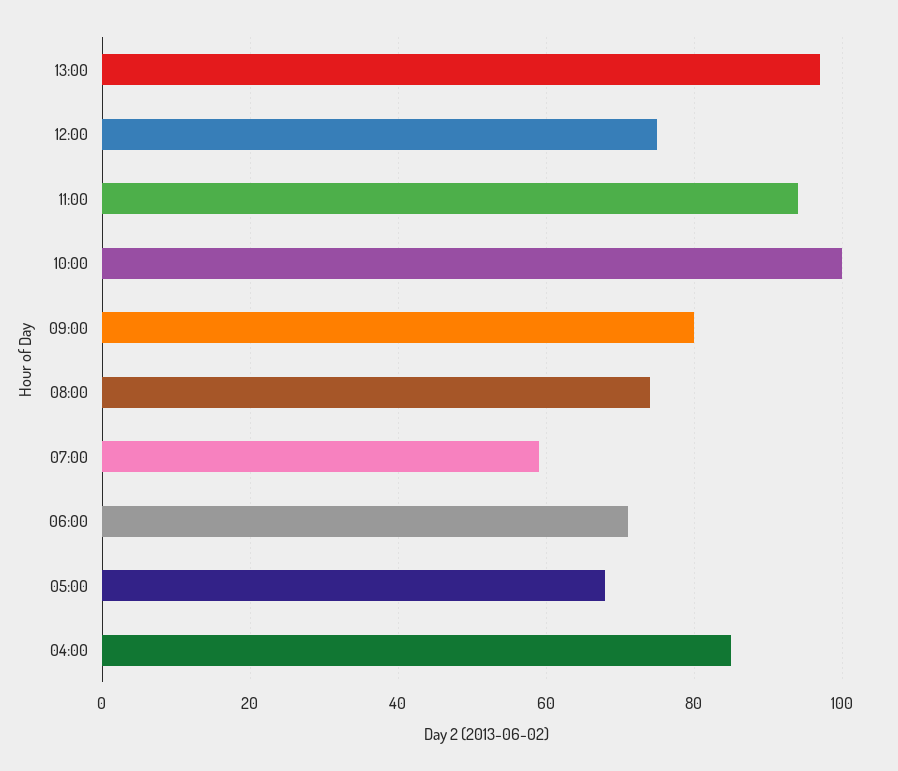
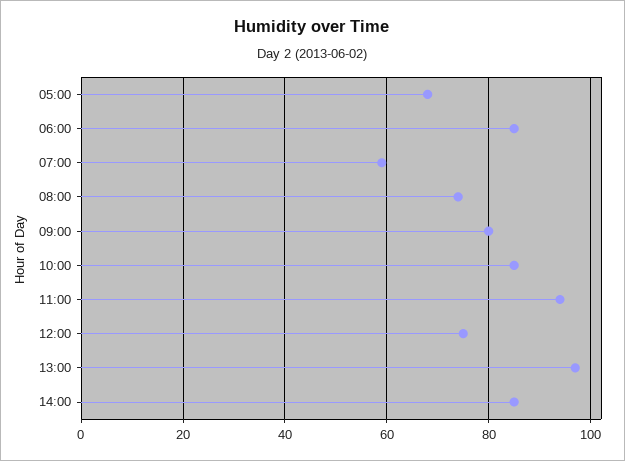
10:00: 100 -> 85
06:00: 70 -> 85
04:00: 85 -> none
14:00: none -> 85

